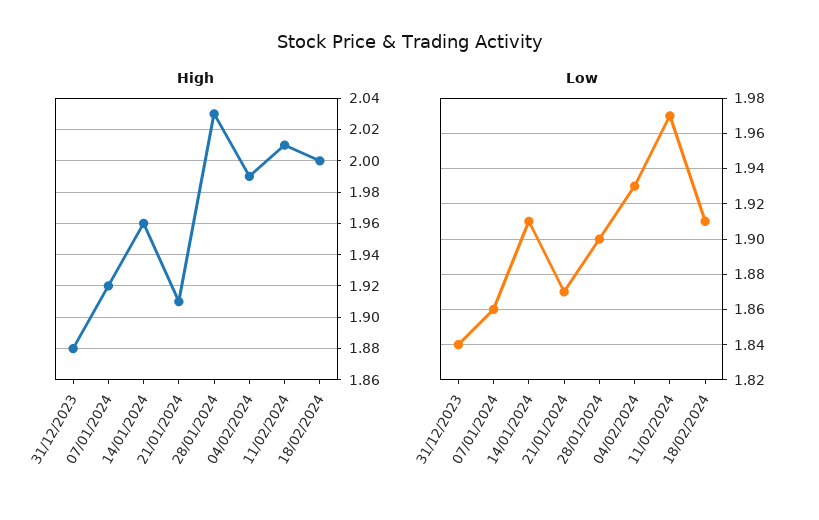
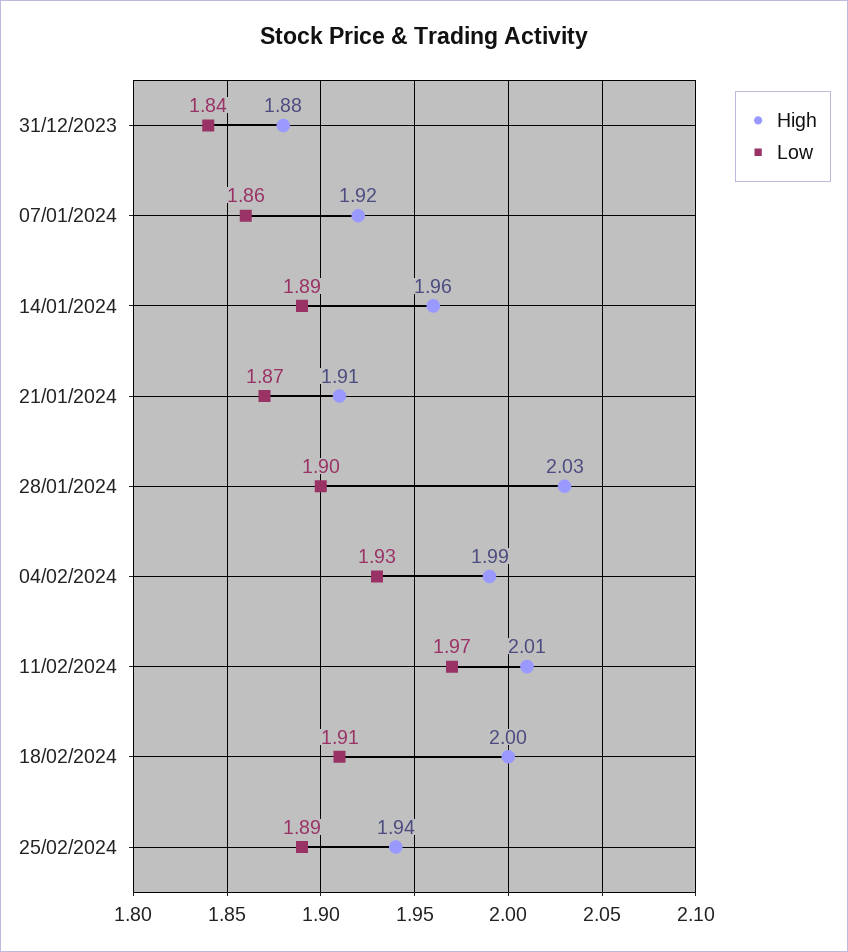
Low, 14/01/2024: 1.91 -> 1.89
High, 25/02/2024: none -> 1.94
Low, 25/02/2024: none -> 1.89

